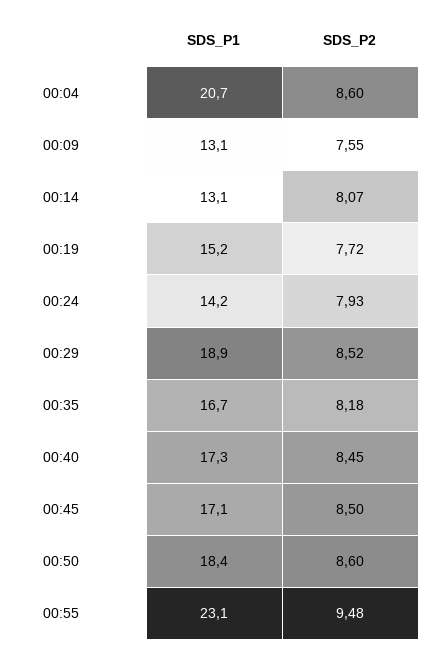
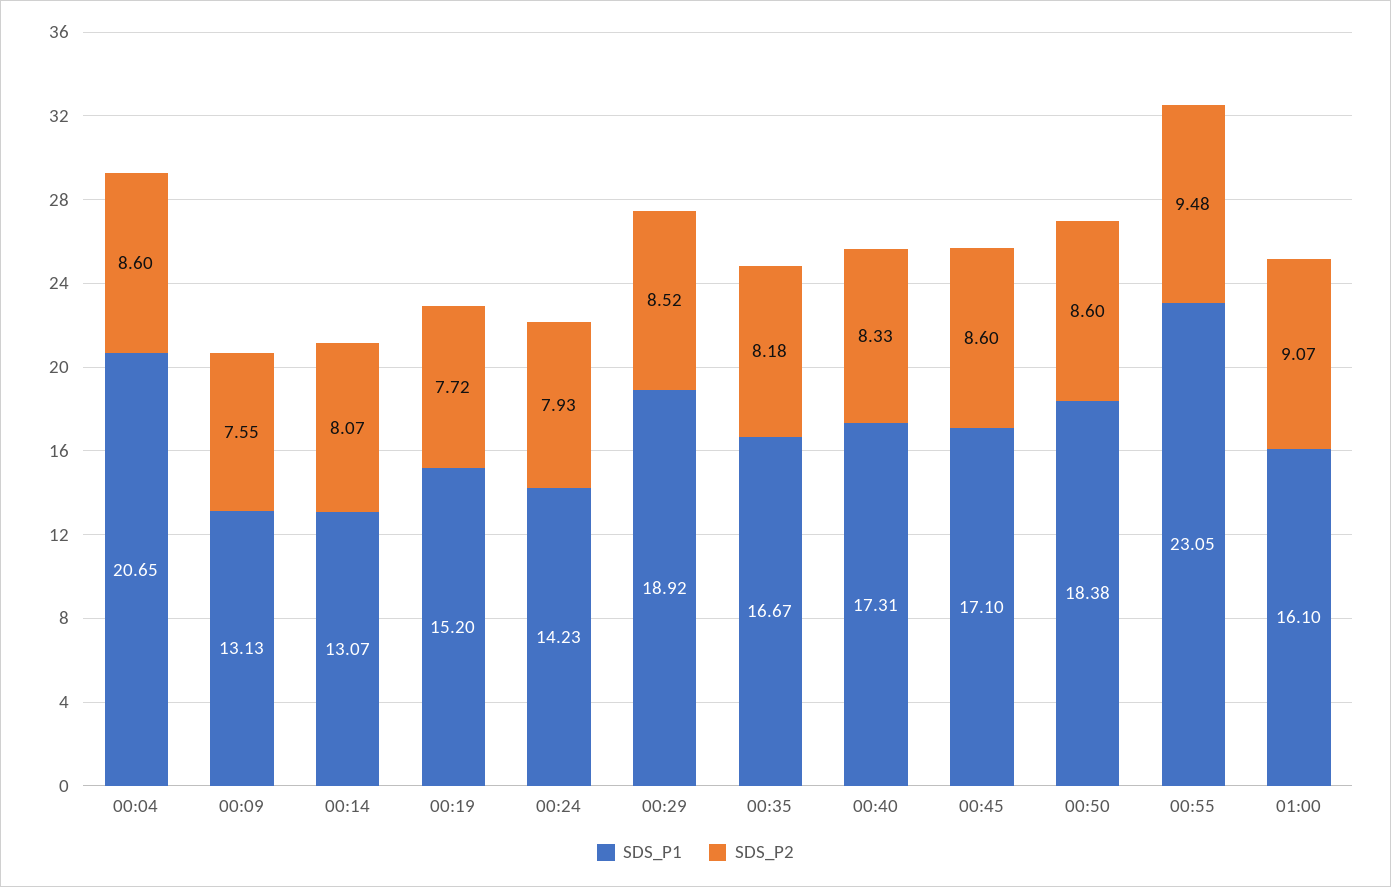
SDS_P2, 00:40: 8.45 -> 8.33
SDS_P2, 00:45: 8.5 -> 8.6
SDS_P1, 01:00: none -> 16.1
SDS_P2, 01:00: none -> 9.07

